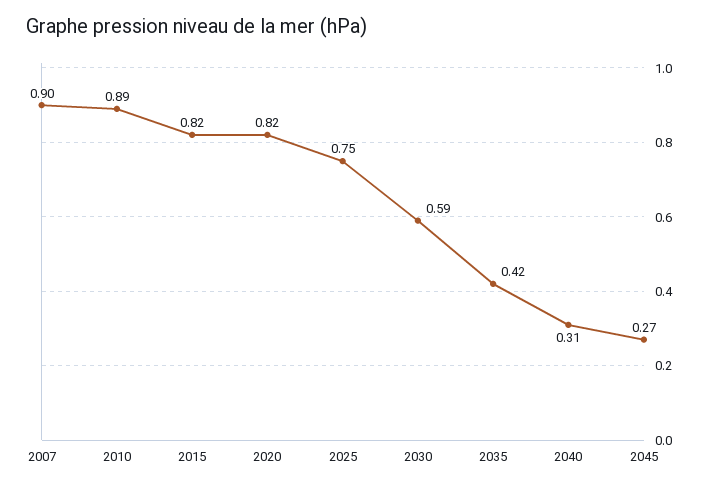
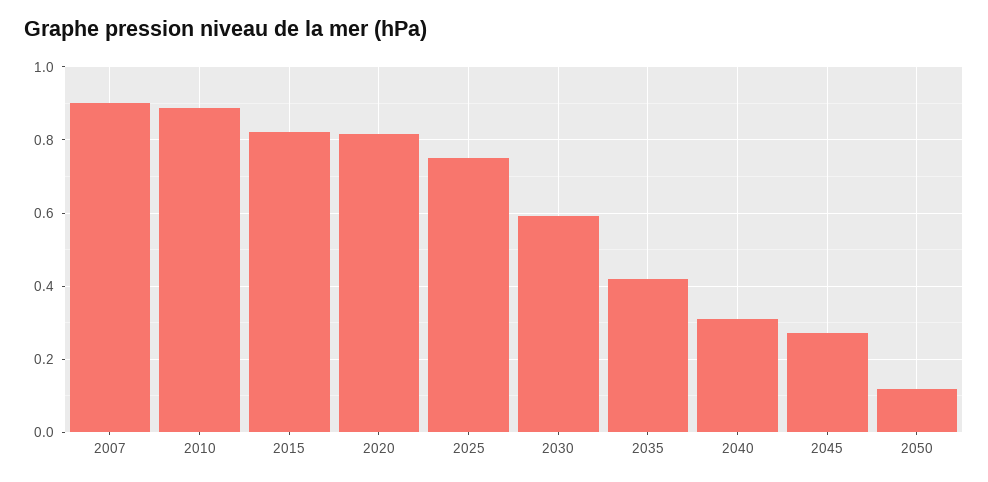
2050: none -> 0.12

